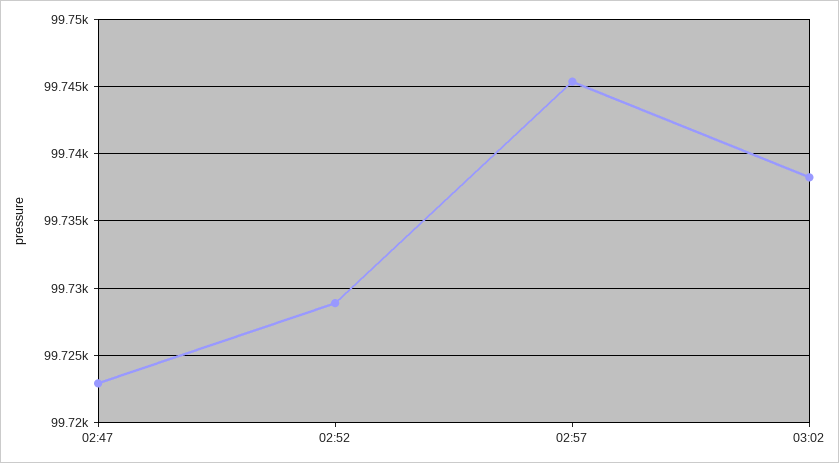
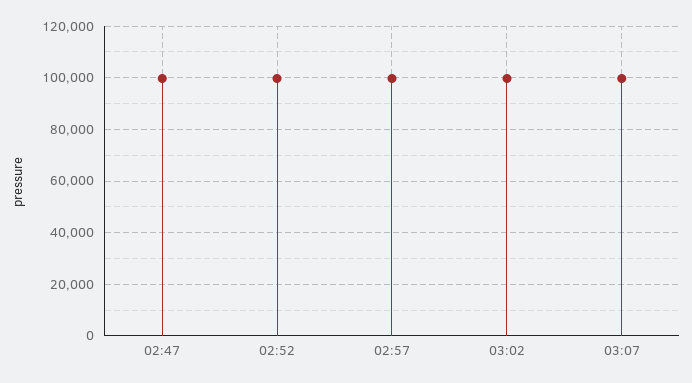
03:07: none -> 100000

